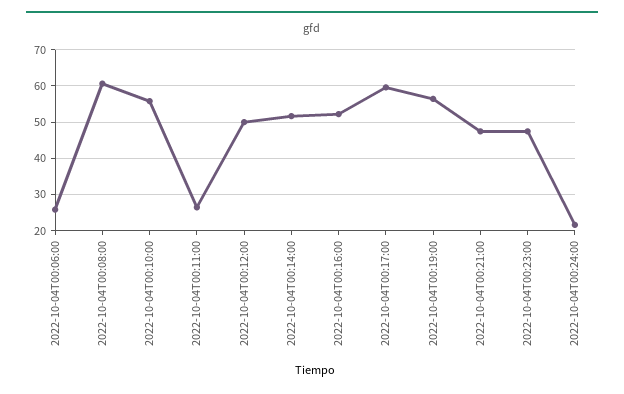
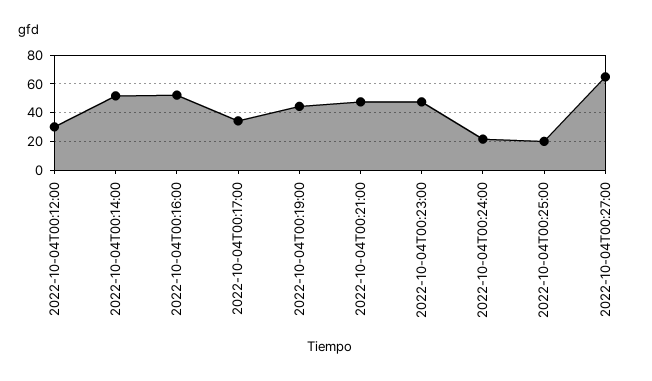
2022-10-04T00:06:00: 26 -> none
2022-10-04T00:08:00: 60 -> none
2022-10-04T00:10:00: 56 -> none
2022-10-04T00:11:00: 26 -> none
2022-10-04T00:12:00: 50 -> 30
2022-10-04T00:17:00: 60 -> 35
2022-10-04T00:19:00: 56 -> 45
2022-10-04T00:25:00: none -> 20
2022-10-04T00:27:00: none -> 65

